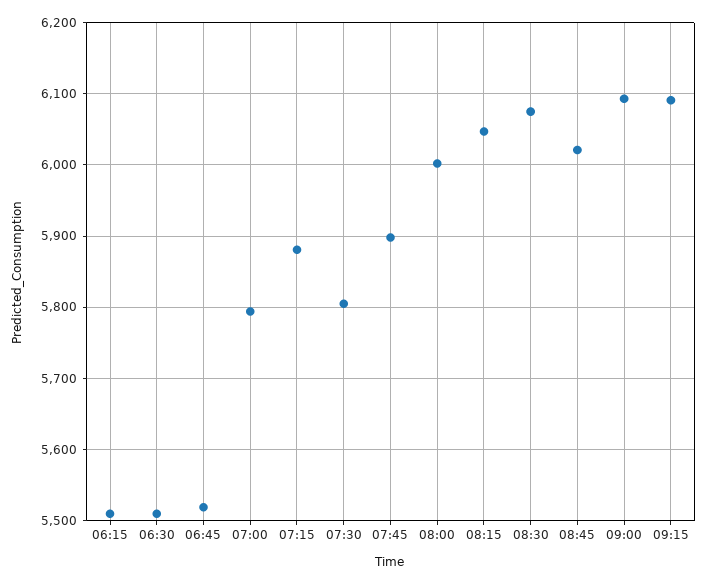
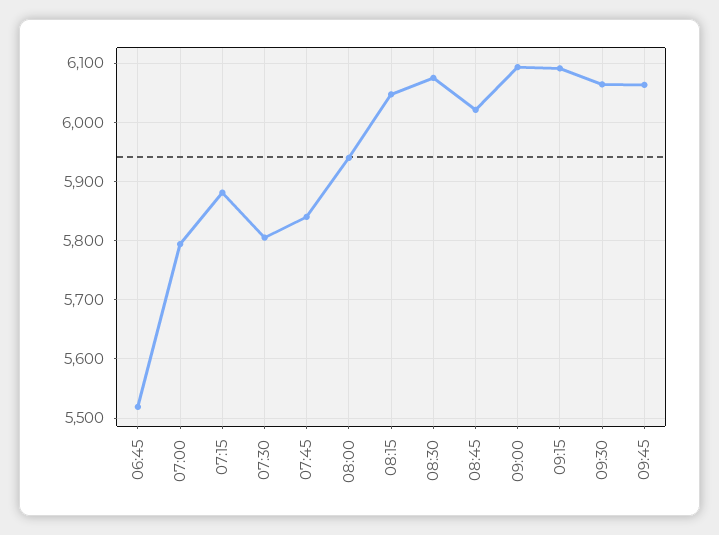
06:15: 5510 -> none
06:30: 5510 -> none
07:45: 5900 -> 5840
08:00: 6000 -> 5940
09:30: none -> 6060
09:45: none -> 6060

